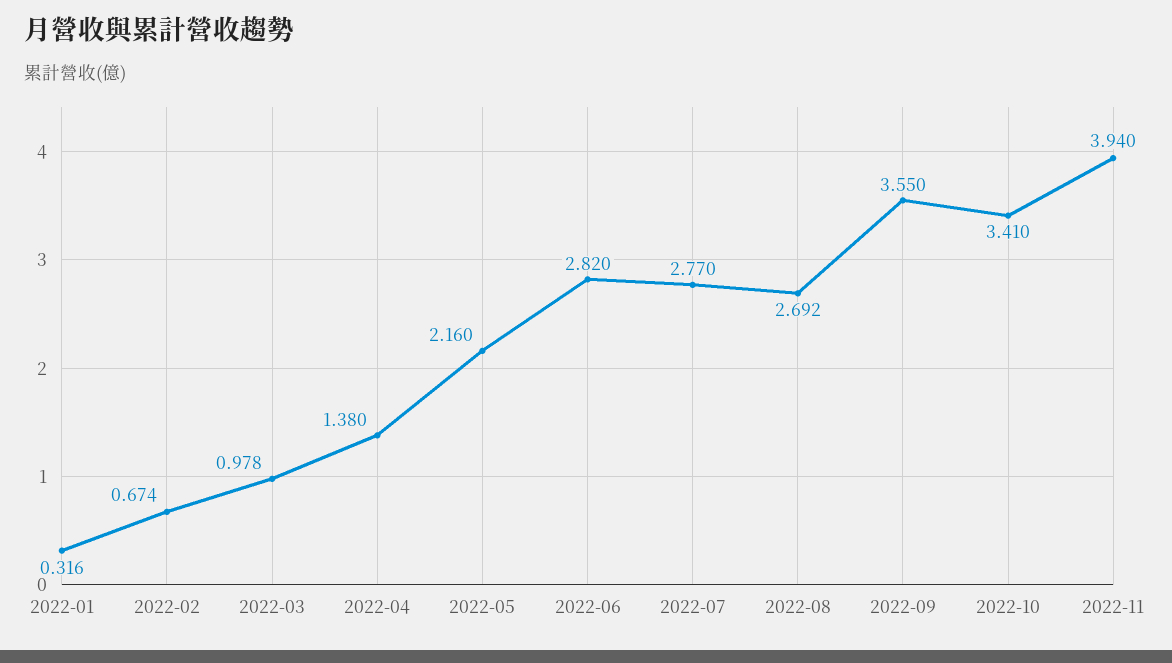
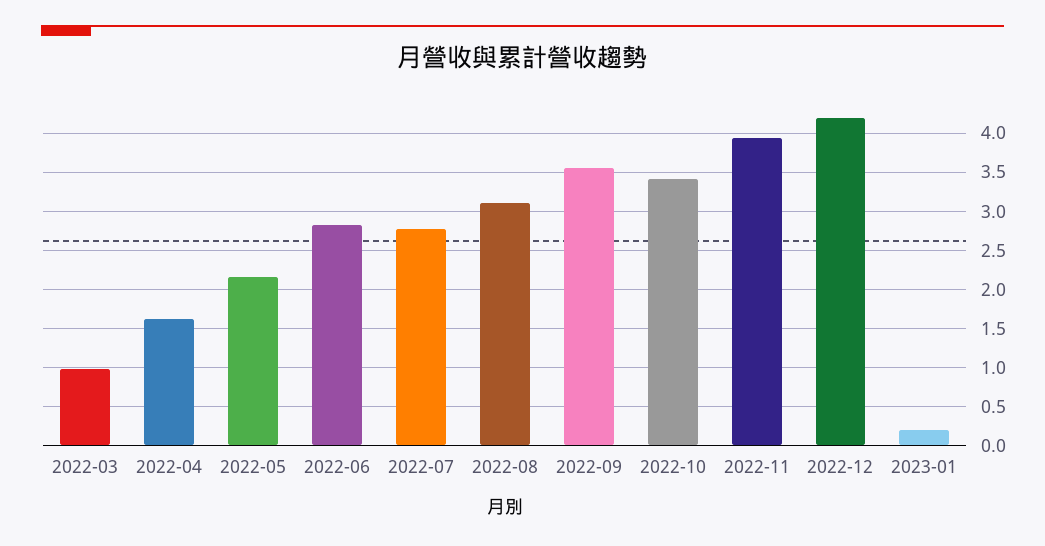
2022-01: 0.316 -> none
2022-02: 0.674 -> none
2022-04: 1.38 -> 1.6
2022-08: 2.692 -> 3.1
2022-12: none -> 4.2
2023-01: none -> 0.2

